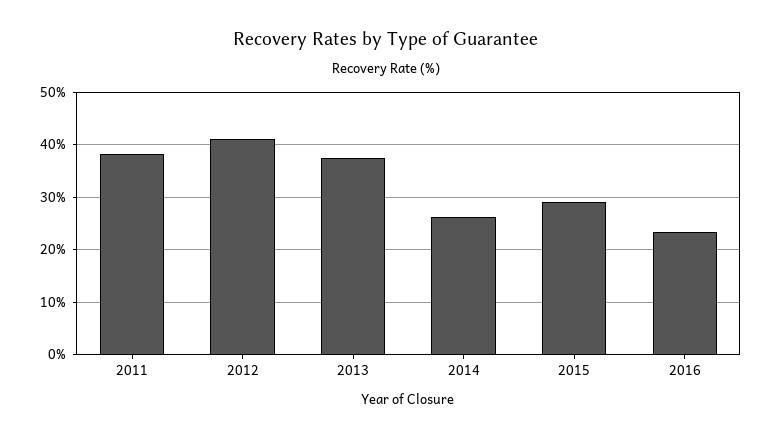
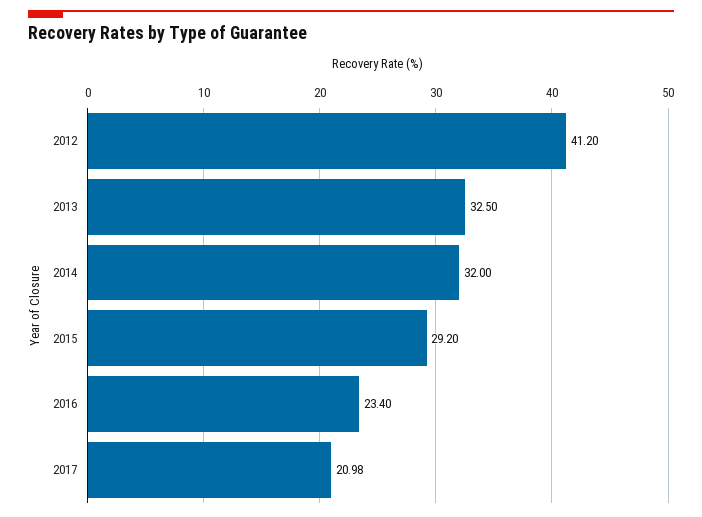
2011: 38 -> none
2013: 38 -> 32.5
2014: 26 -> 32
2017: none -> 20.98

